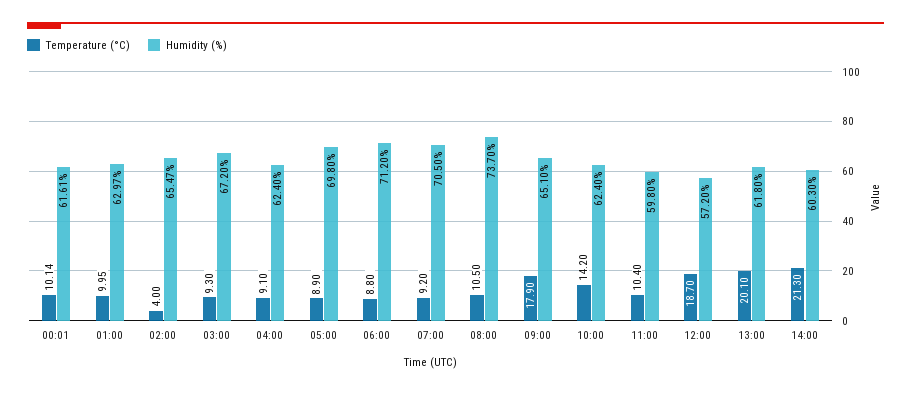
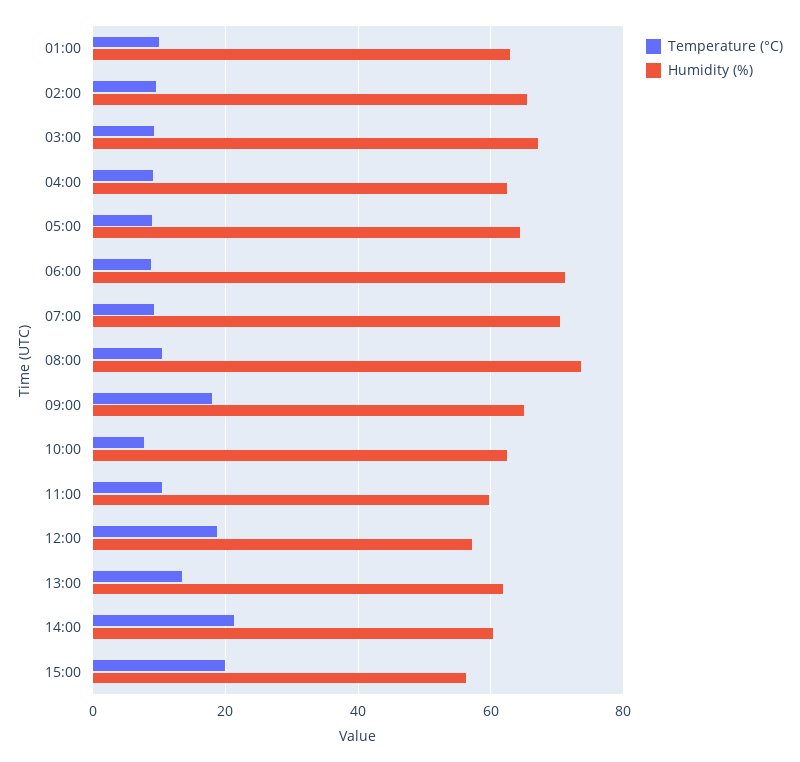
Temperature (°C), 00:01: 10.14 -> none
Humidity (%), 00:01: 61.61 -> none
Temperature (°C), 02:00: 4 -> 10
Humidity (%), 05:00: 69.8 -> 64
Temperature (°C), 10:00: 14.2 -> 8
Temperature (°C), 13:00: 20.1 -> 14
Temperature (°C), 15:00: none -> 20
Humidity (%), 15:00: none -> 56

